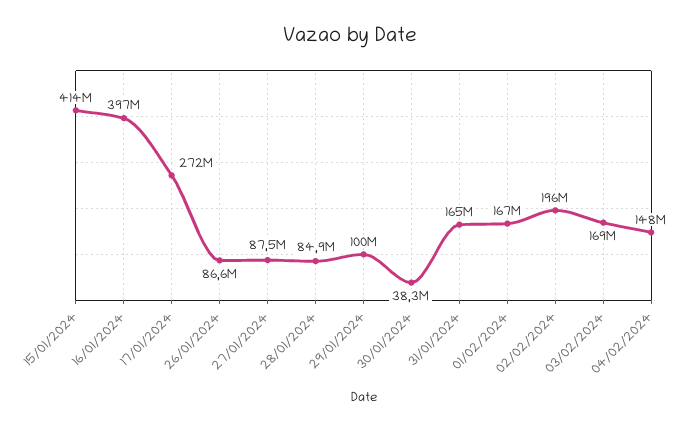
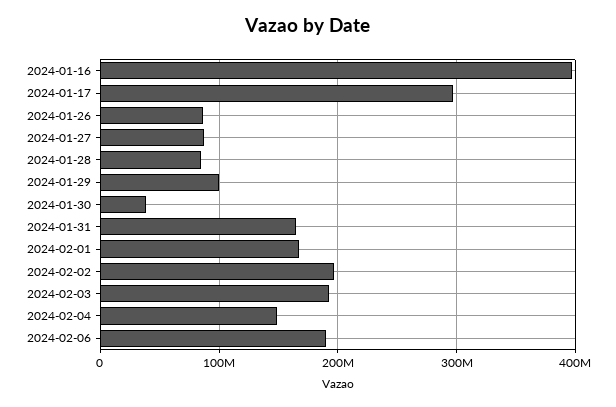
15/01/2024: 414000000 -> none
17/01/2024: 272000000 -> 300000000
03/02/2024: 169000000 -> 190000000
2024-02-06: none -> 190000000

